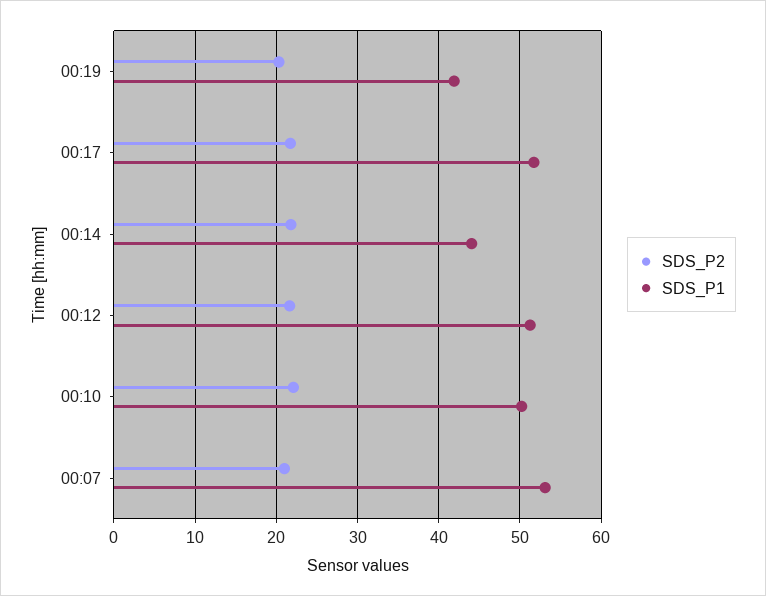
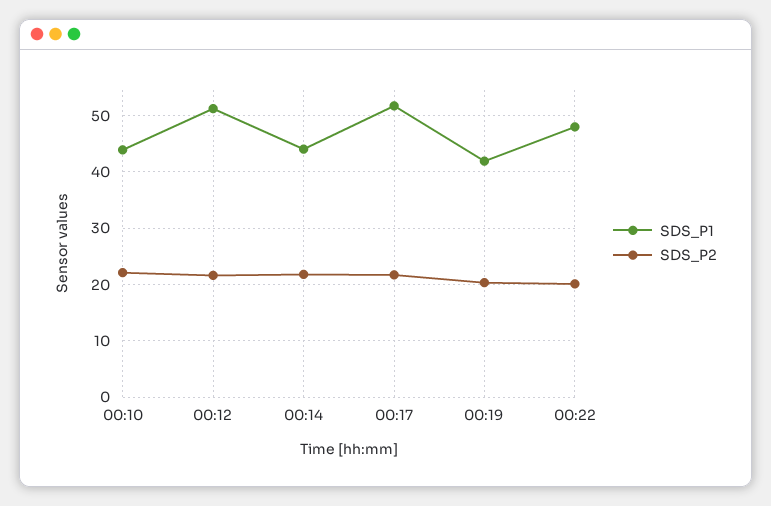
SDS_P1, 00:10: 50 -> 44
SDS_P2, 00:07: 21 -> none
SDS_P1, 00:07: 53 -> none
SDS_P1, 00:22: none -> 48
SDS_P2, 00:22: none -> 20

